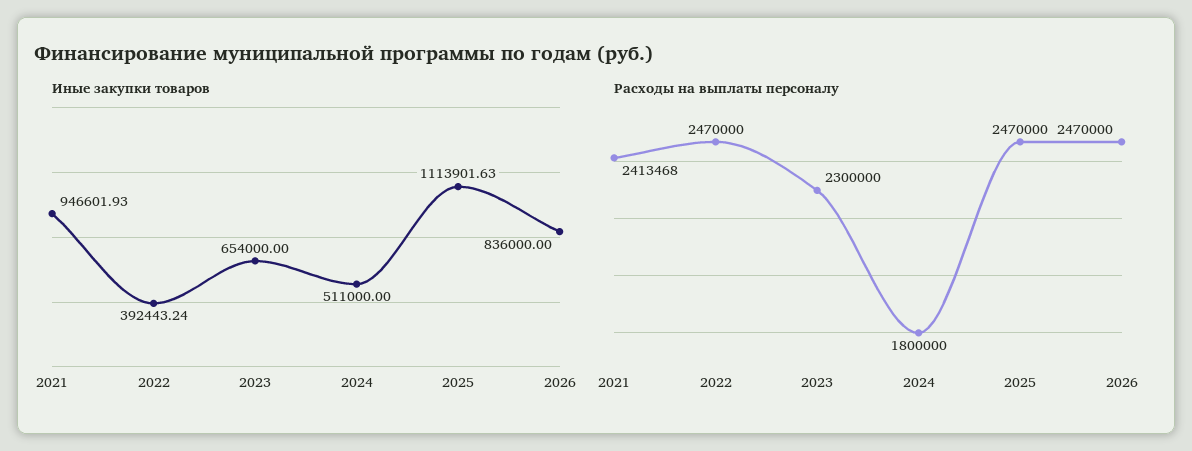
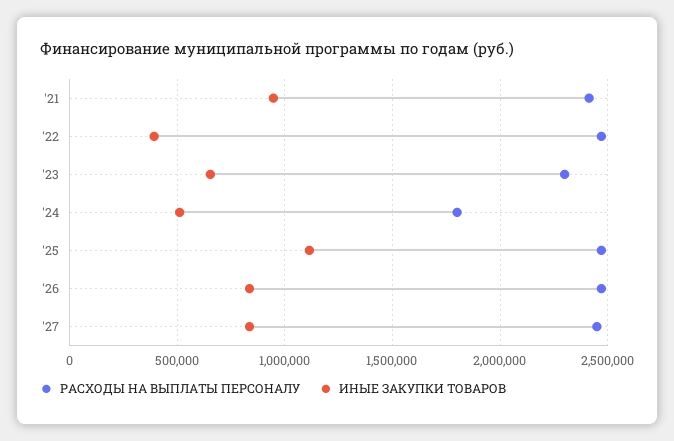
Расходы на выплаты персоналу, '27: none -> 2450000
Иные закупки товаров, '27: none -> 850000

